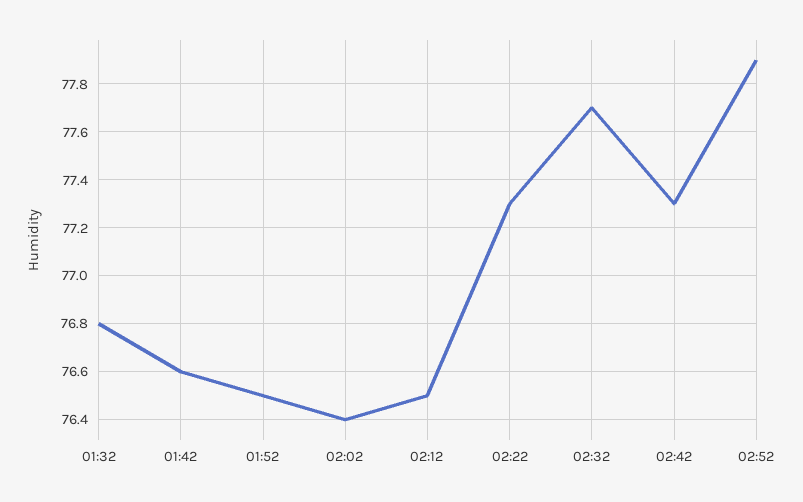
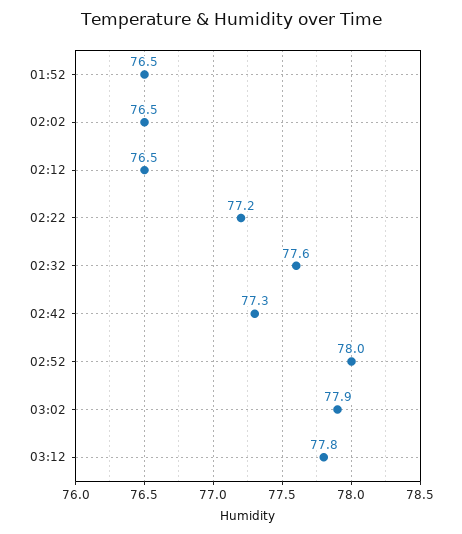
01:32: 76.8 -> none
01:42: 76.6 -> none
02:02: 76.4 -> 76.5
02:22: 77.3 -> 77.2
02:32: 77.7 -> 77.6
02:52: 77.9 -> 78
03:02: none -> 77.9
03:12: none -> 77.8

